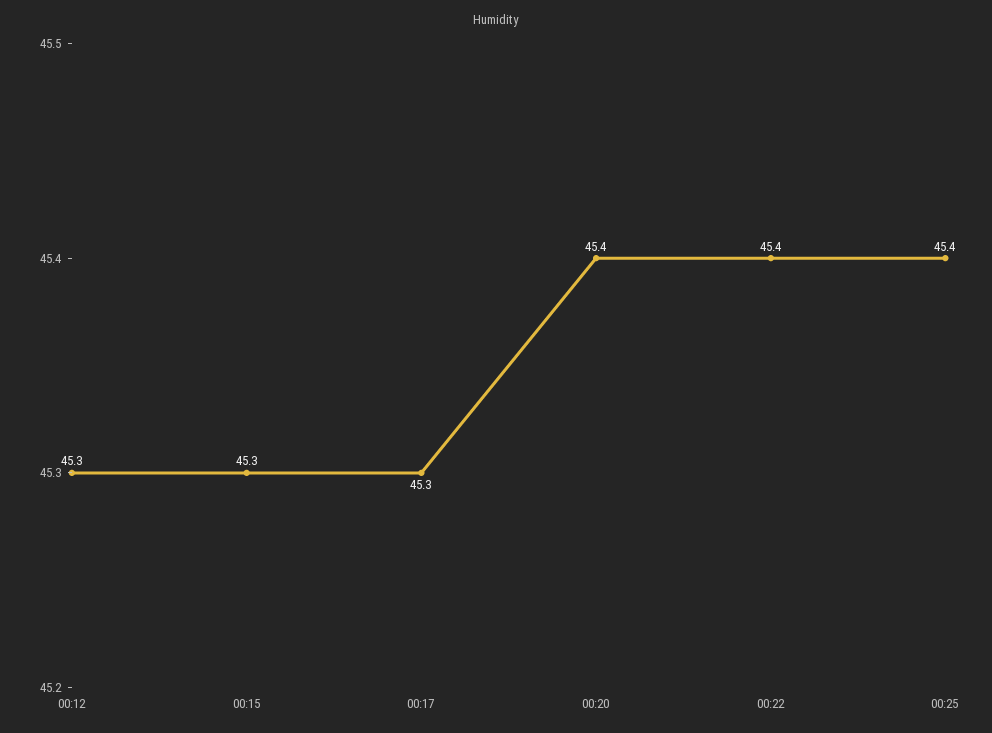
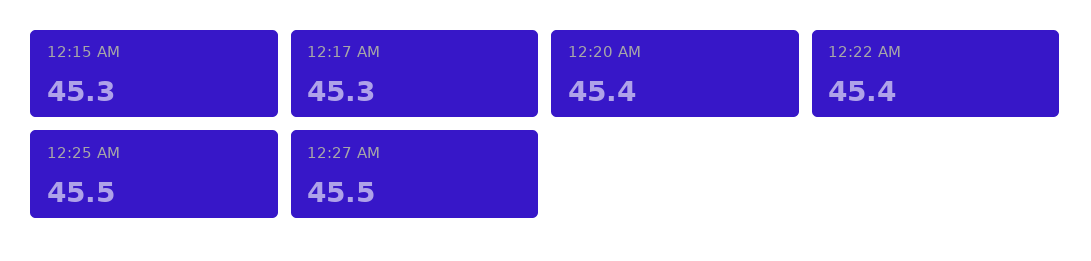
00:12: 45.3 -> none
00:25: 45.4 -> 45.5
12:27 AM: none -> 45.5

